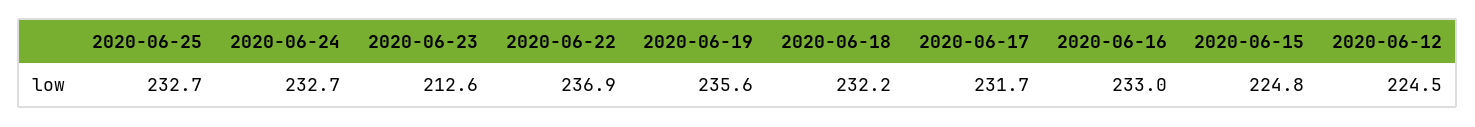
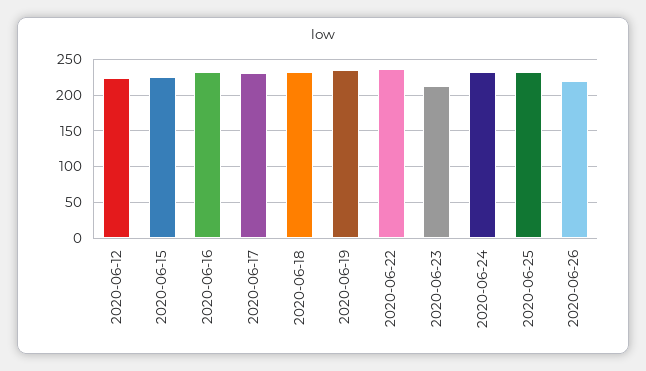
2020-06-26: none -> 220

